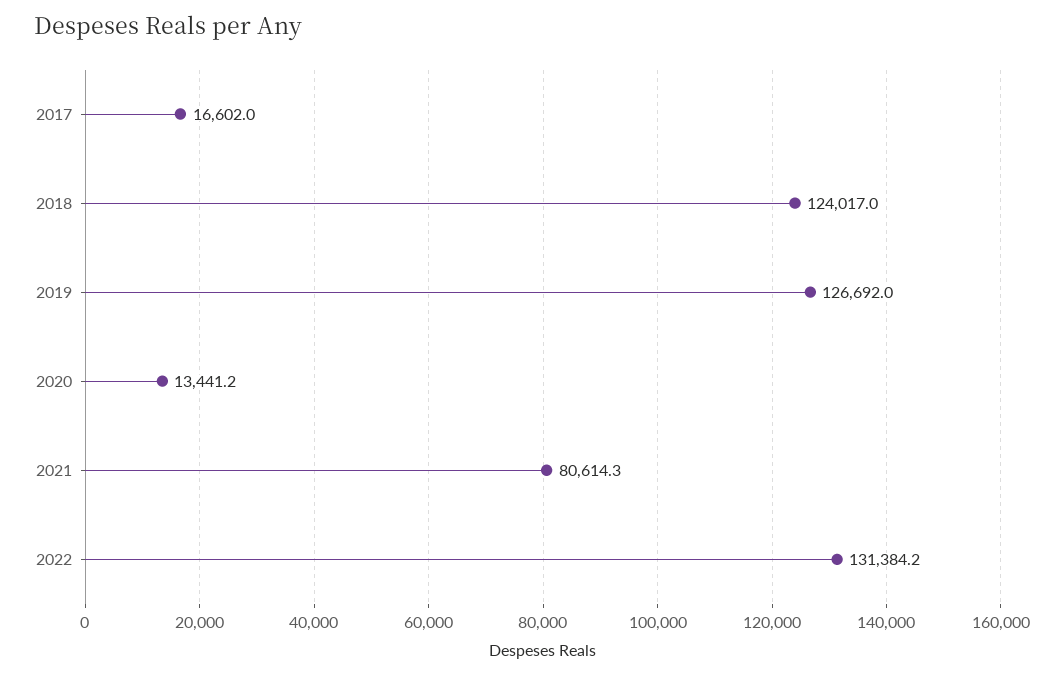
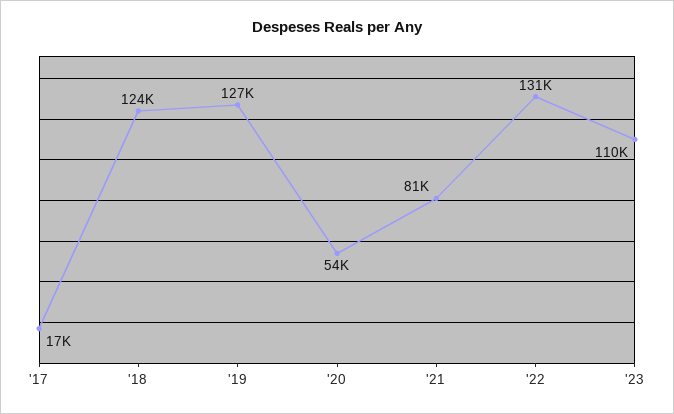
2020: 13441.2 -> 54000
'23: none -> 110000

